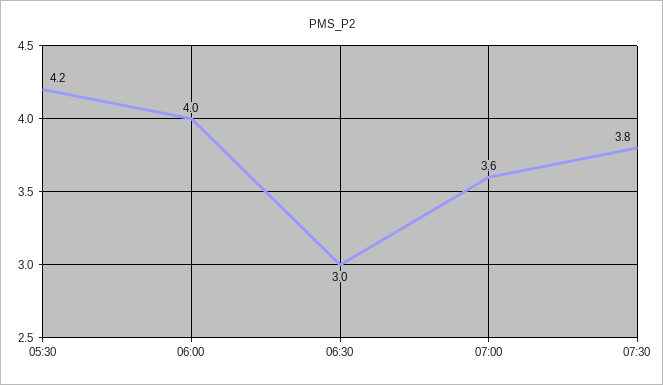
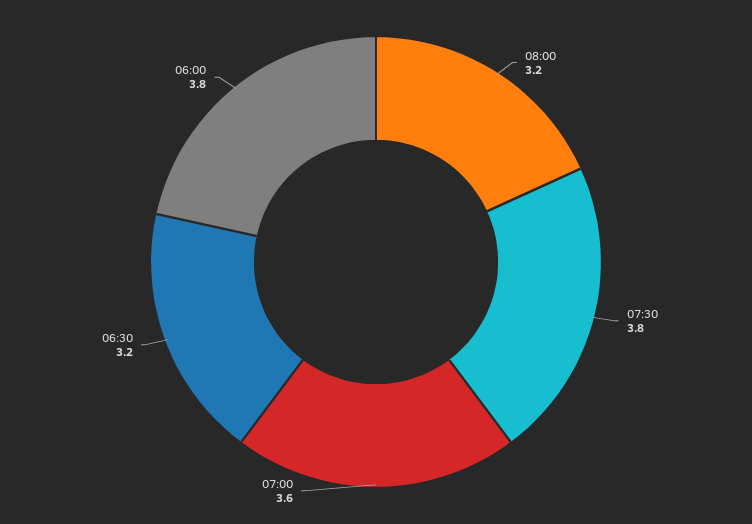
05:30: 4.2 -> none
06:00: 4 -> 3.8
06:30: 3 -> 3.2
08:00: none -> 3.2

